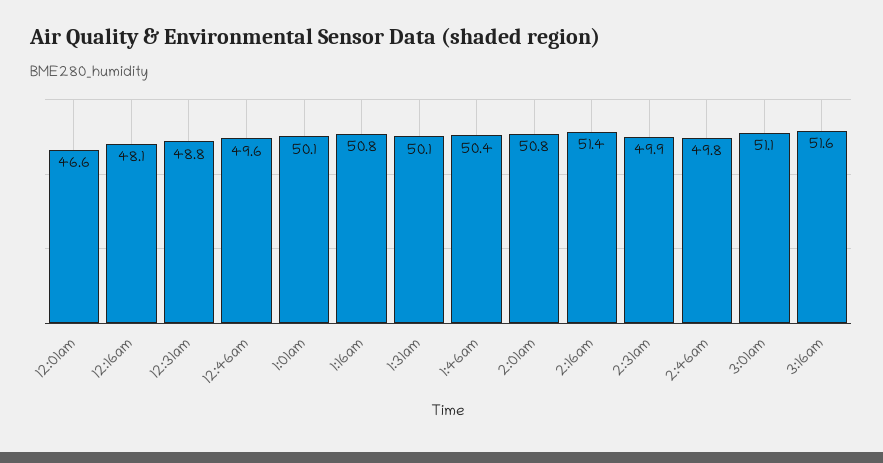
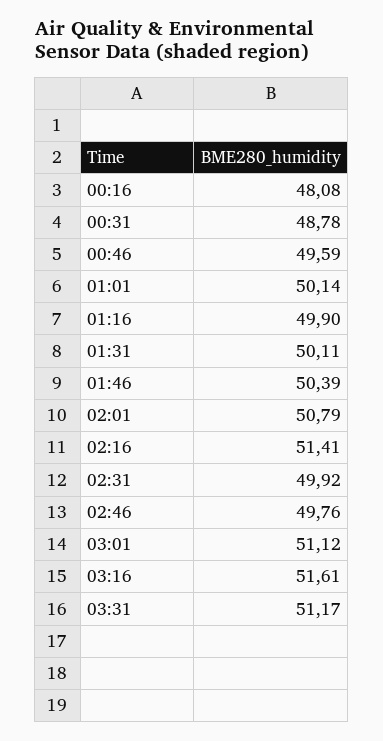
12:01am: 46.6 -> none
1:16am: 50.8 -> 49.9
03:31: none -> 51.17

